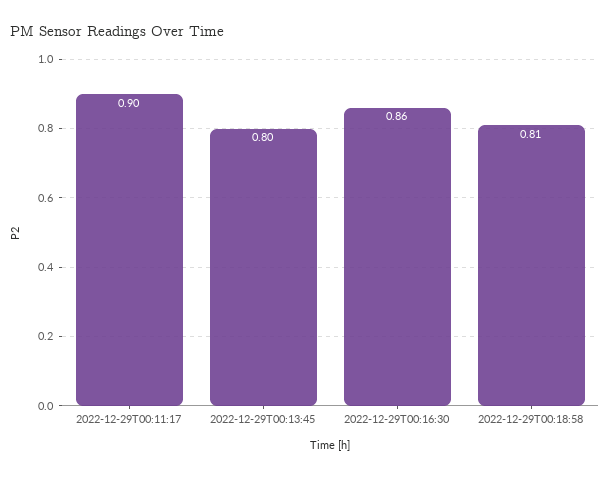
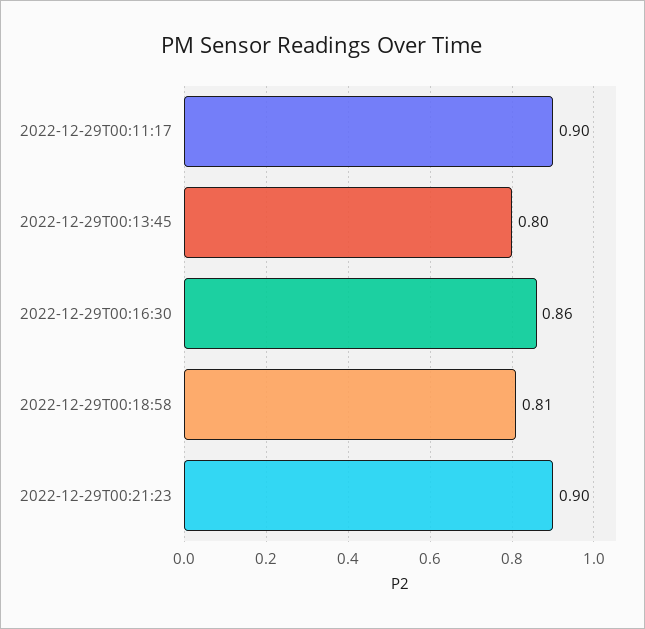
2022-12-29T00:21:23: none -> 0.9

